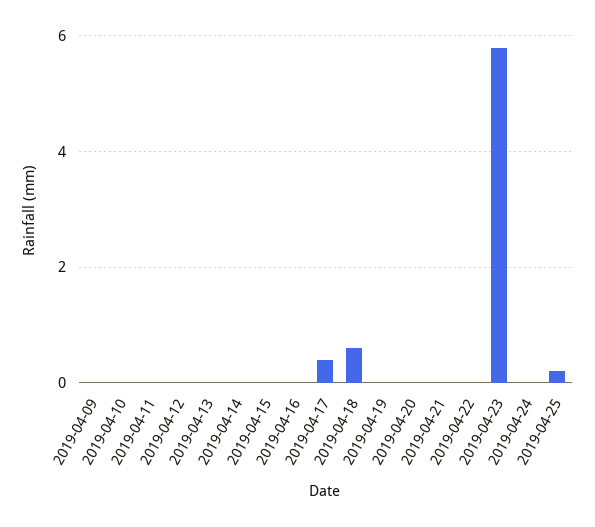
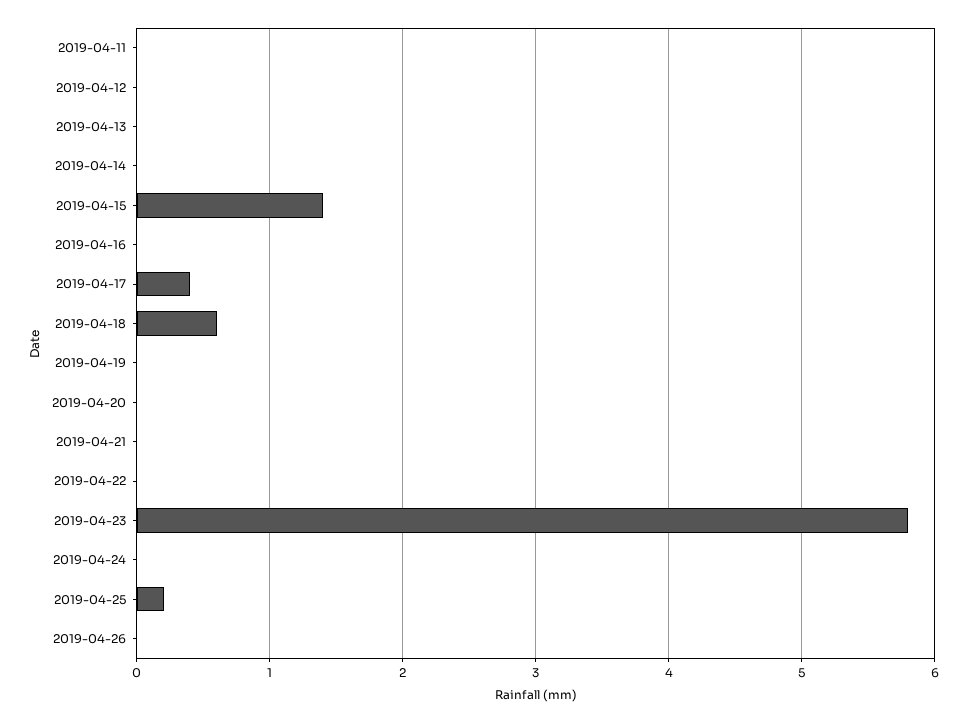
2019-04-09: 0 -> none
2019-04-10: 0 -> none
2019-04-15: 0 -> 1.4
2019-04-26: none -> 0

